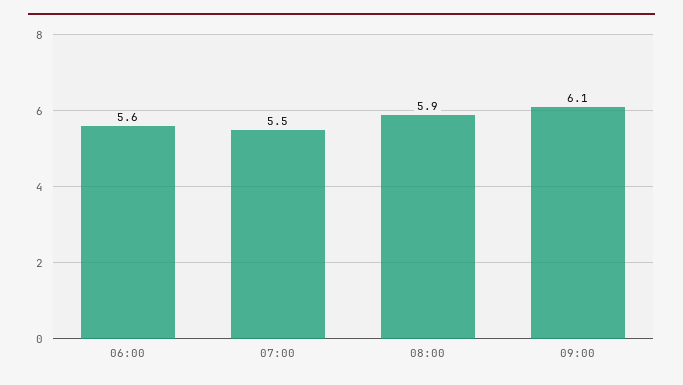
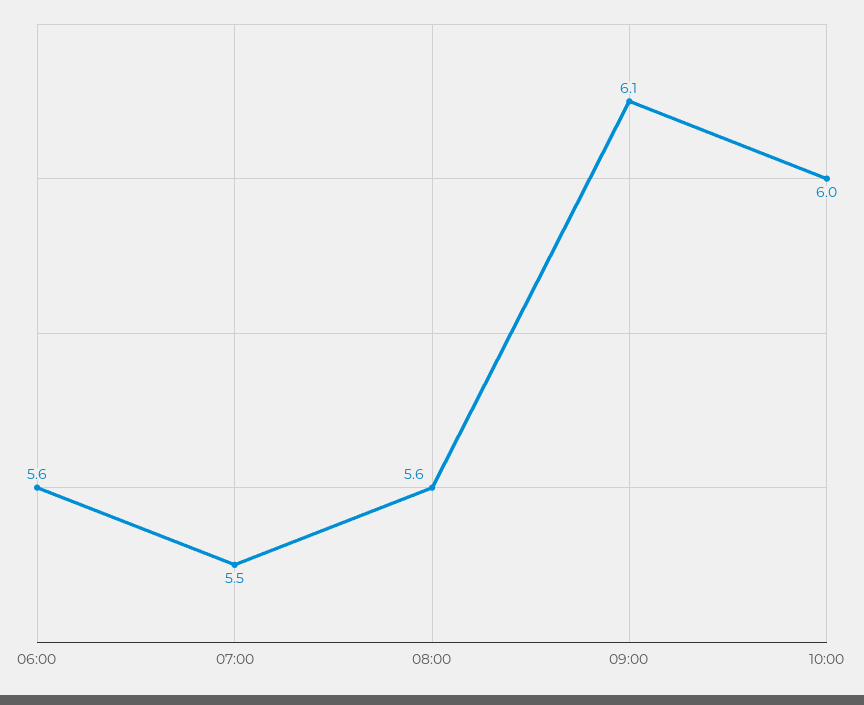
08:00: 5.9 -> 5.6
10:00: none -> 6

